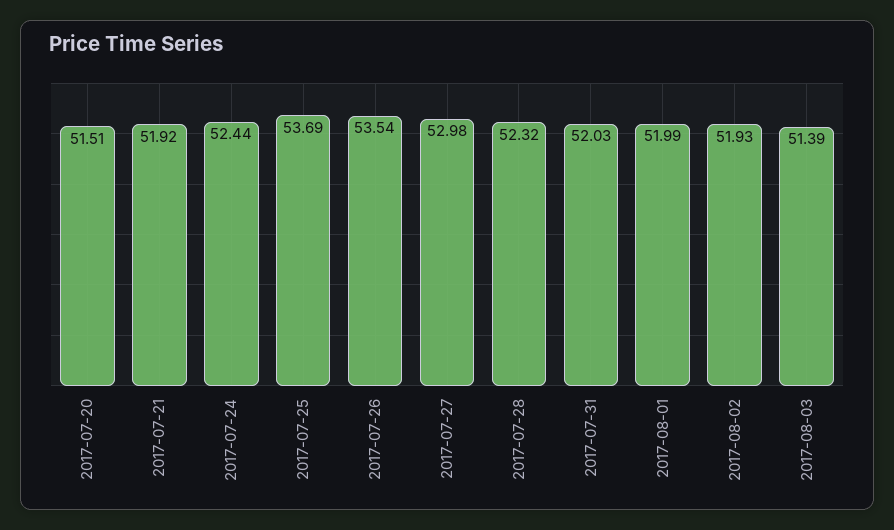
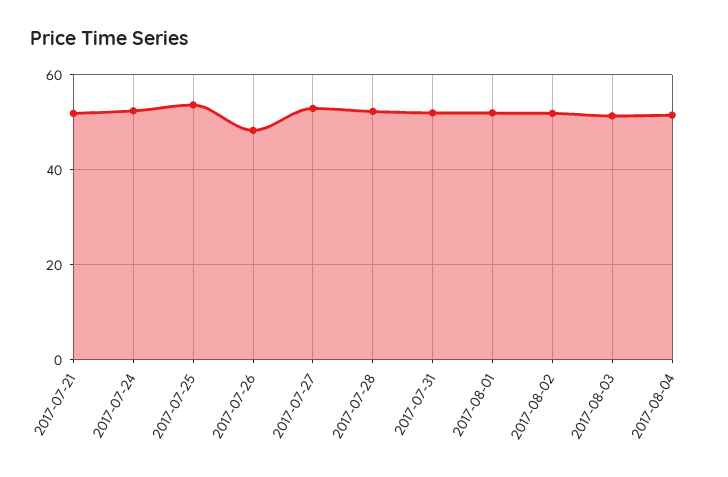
2017-07-20: 51.51 -> none
2017-07-26: 53.54 -> 48
2017-08-04: none -> 52

